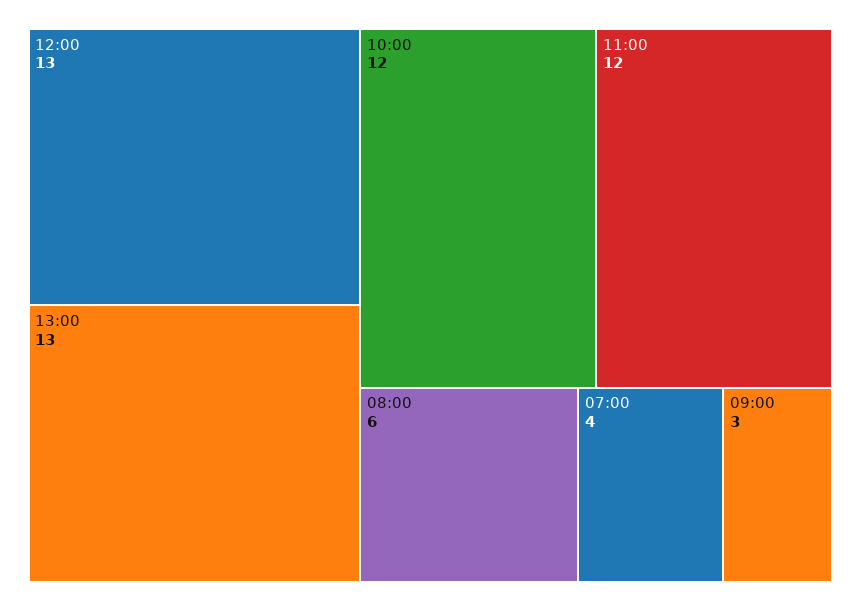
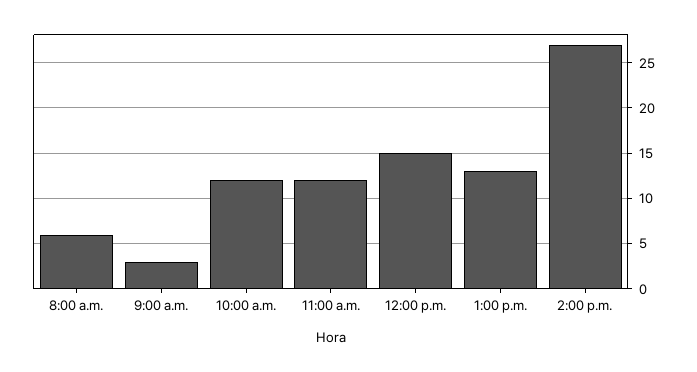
12:00: 13 -> 15
07:00: 4 -> none
2:00 p.m.: none -> 27

